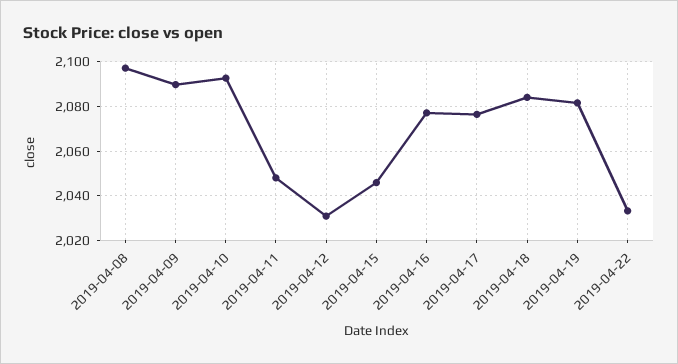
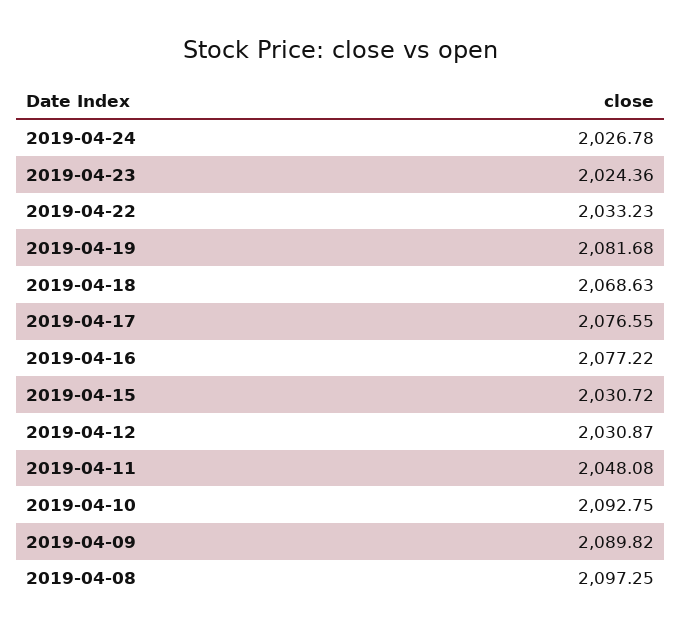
2019-04-15: 2045 -> 2030.72
2019-04-18: 2085 -> 2068.63
2019-04-24: none -> 2026.78
2019-04-23: none -> 2024.36

